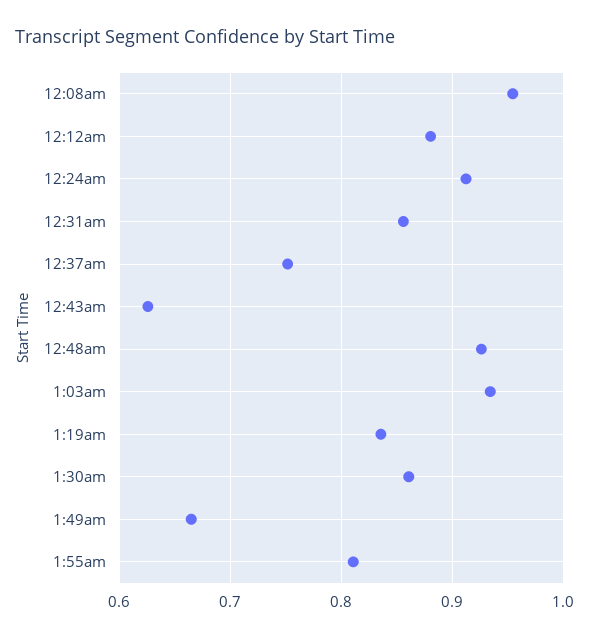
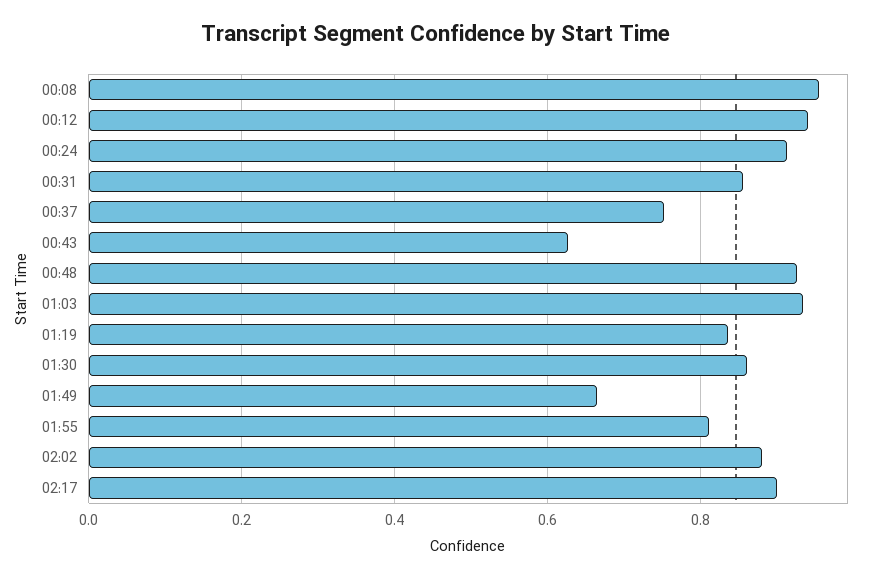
12:12am: 0.88 -> 0.94
02:02: none -> 0.88
02:17: none -> 0.9

